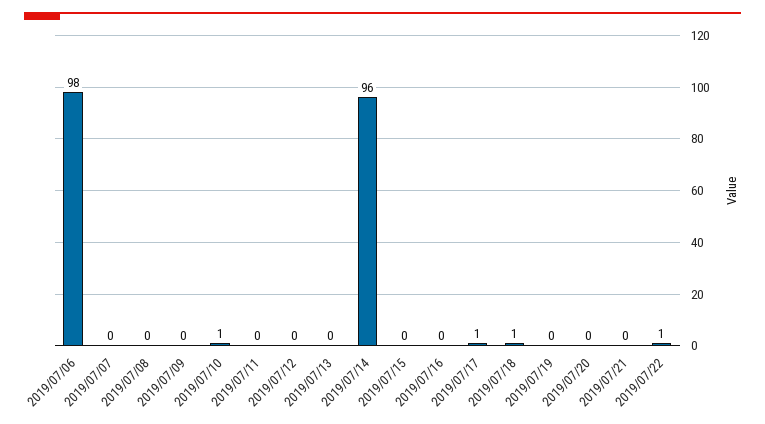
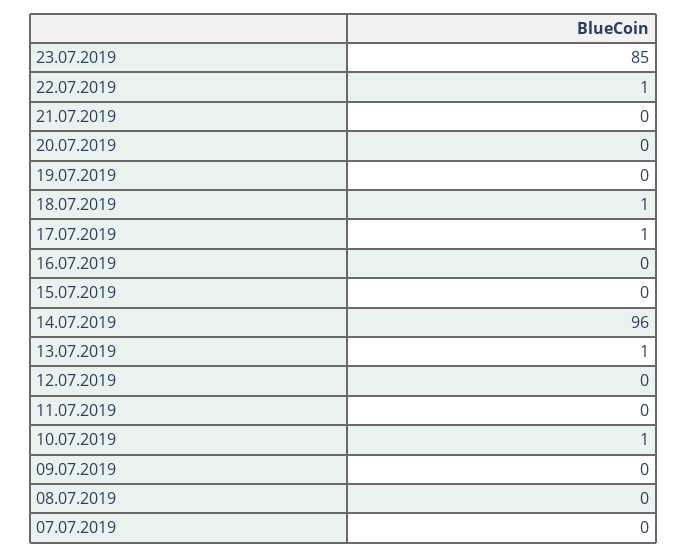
2019/07/06: 98 -> none
2019/07/13: 0 -> 1
23.07.2019: none -> 85

